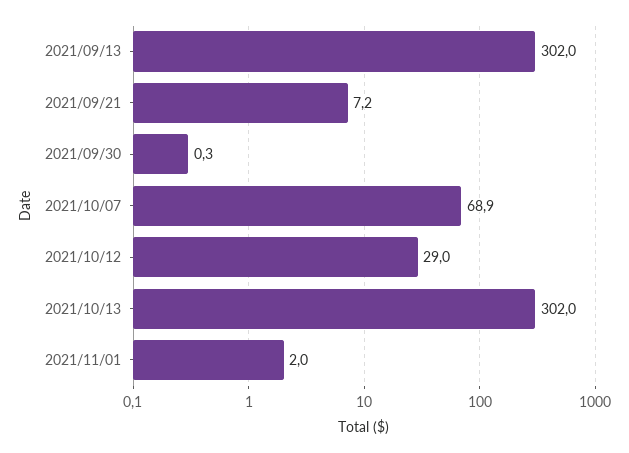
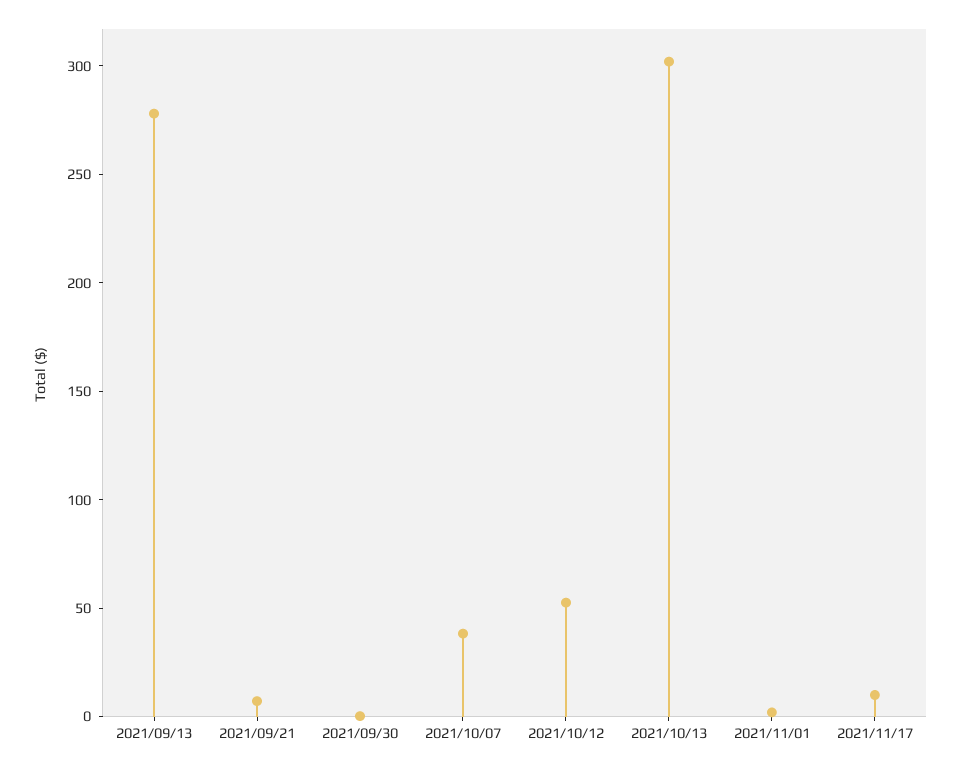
2021/09/13: 302 -> 280
2021/10/07: 68.9 -> 40
2021/10/12: 29 -> 50
2021/11/17: none -> 10

